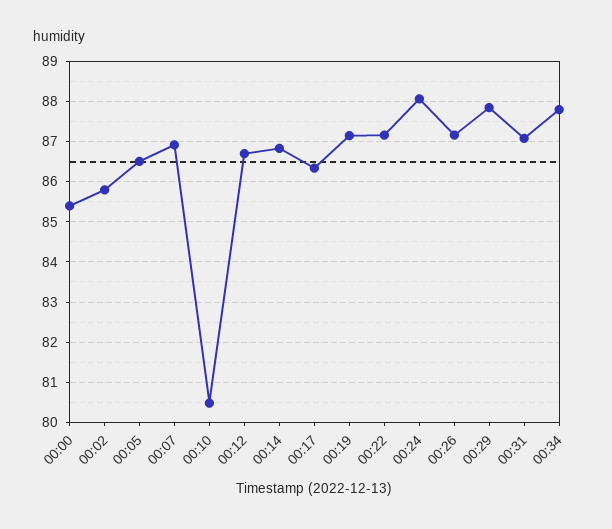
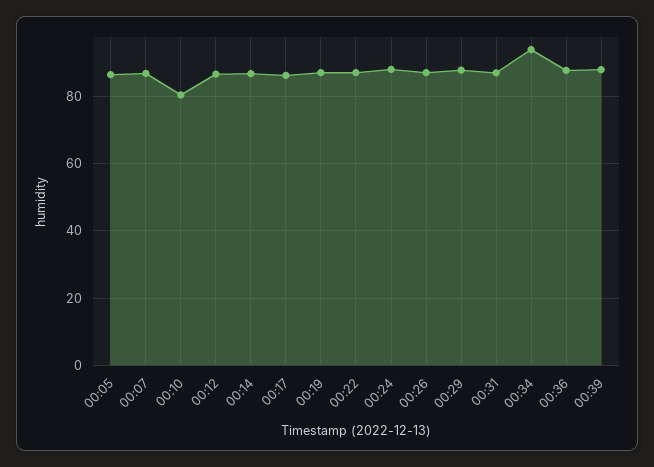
00:00: 85.4 -> none
00:02: 85.8 -> none
00:34: 87.8 -> 94
00:36: none -> 88
00:39: none -> 88

